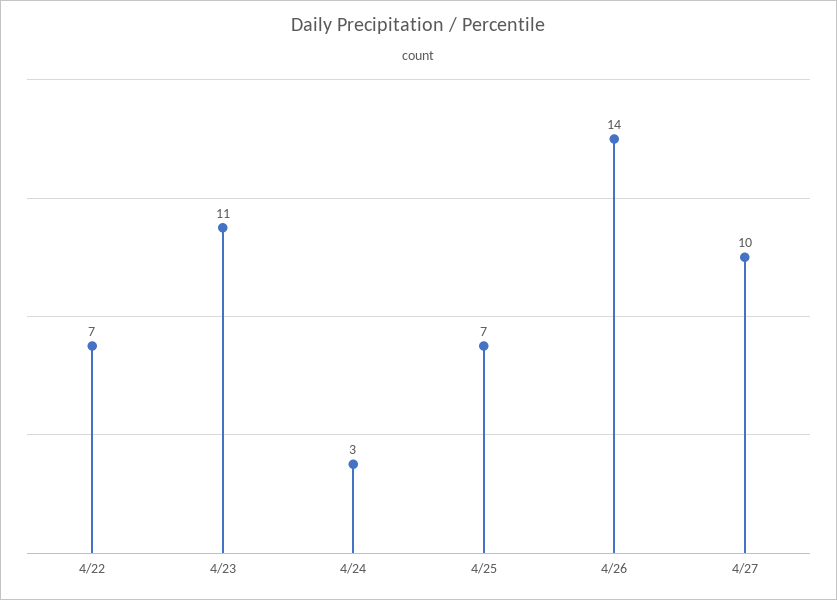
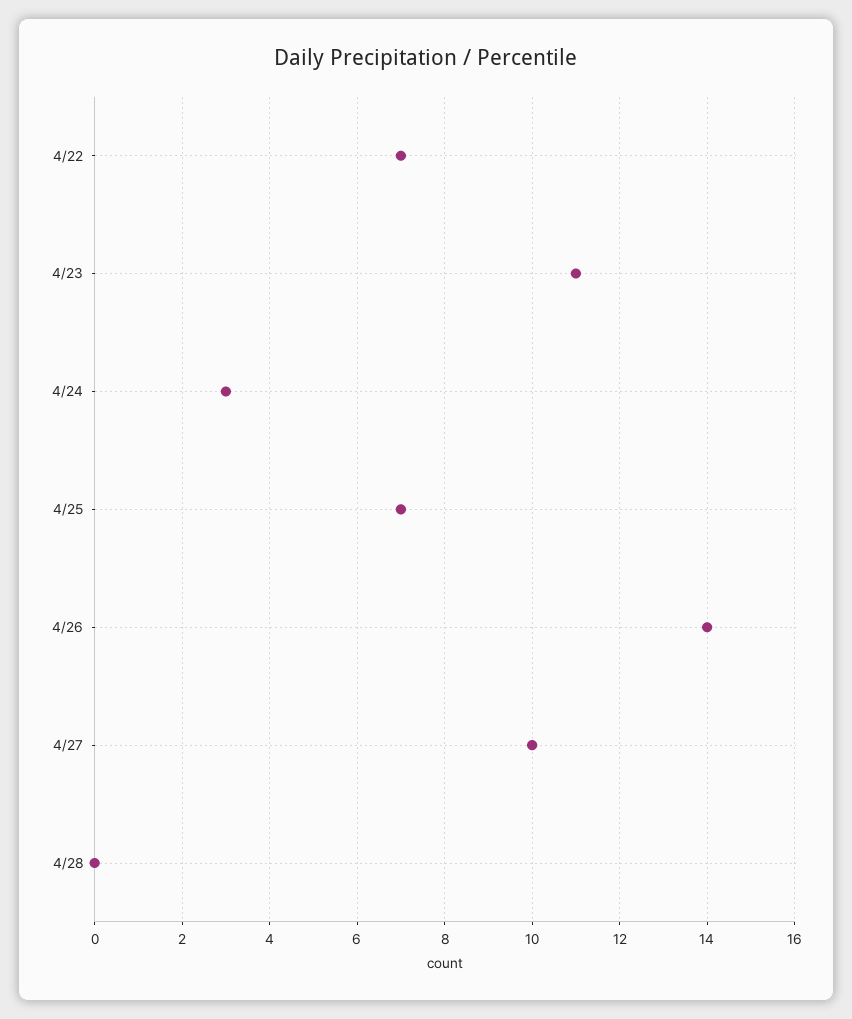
4/28: none -> 0

